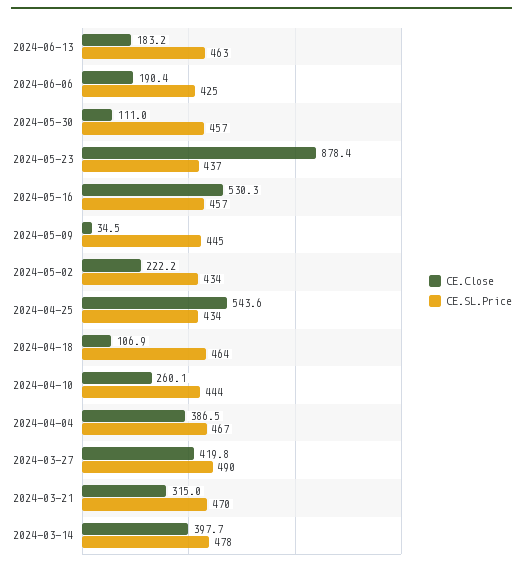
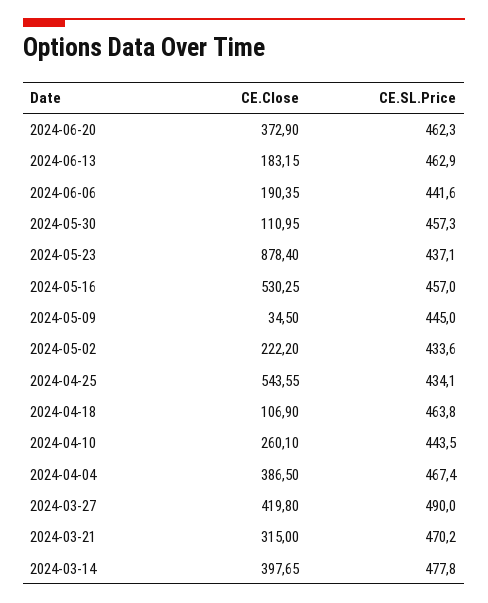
CE.SL.Price, 2024-06-06: 425 -> 441.6
CE.Close, 2024-06-20: none -> 372.9
CE.SL.Price, 2024-06-20: none -> 462.3

